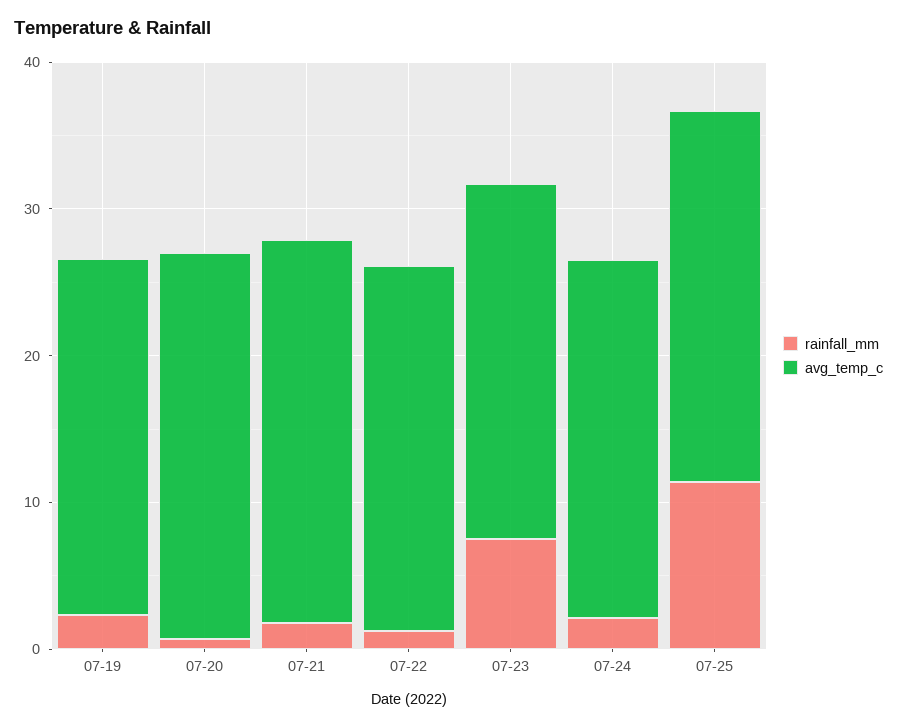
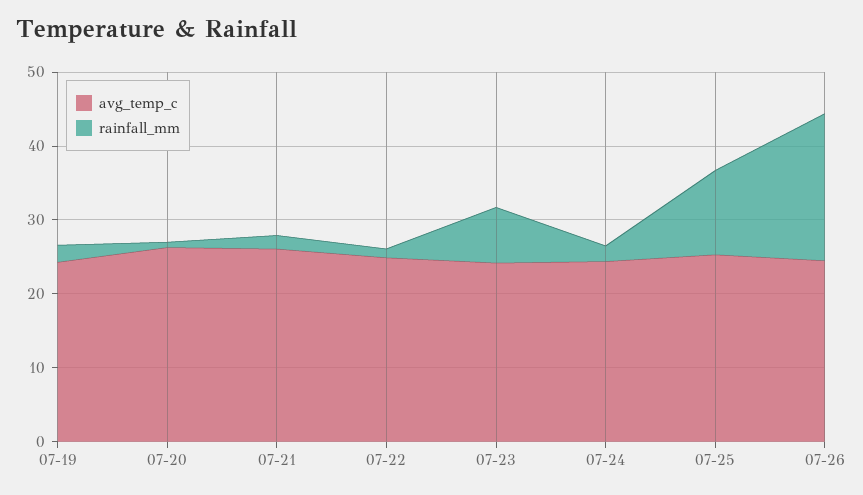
avg_temp_c, 07-26: none -> 24
rainfall_mm, 07-26: none -> 20

